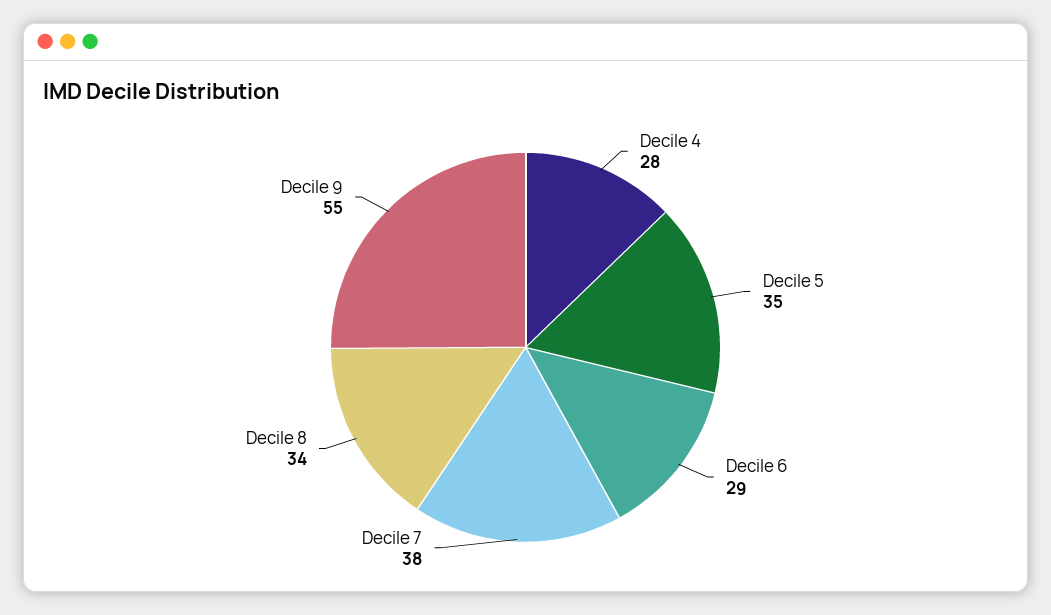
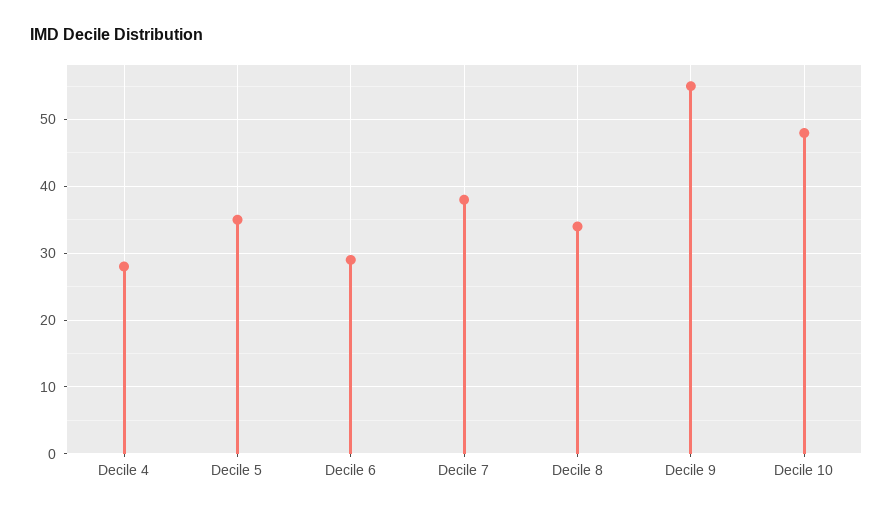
Decile 10: none -> 48

